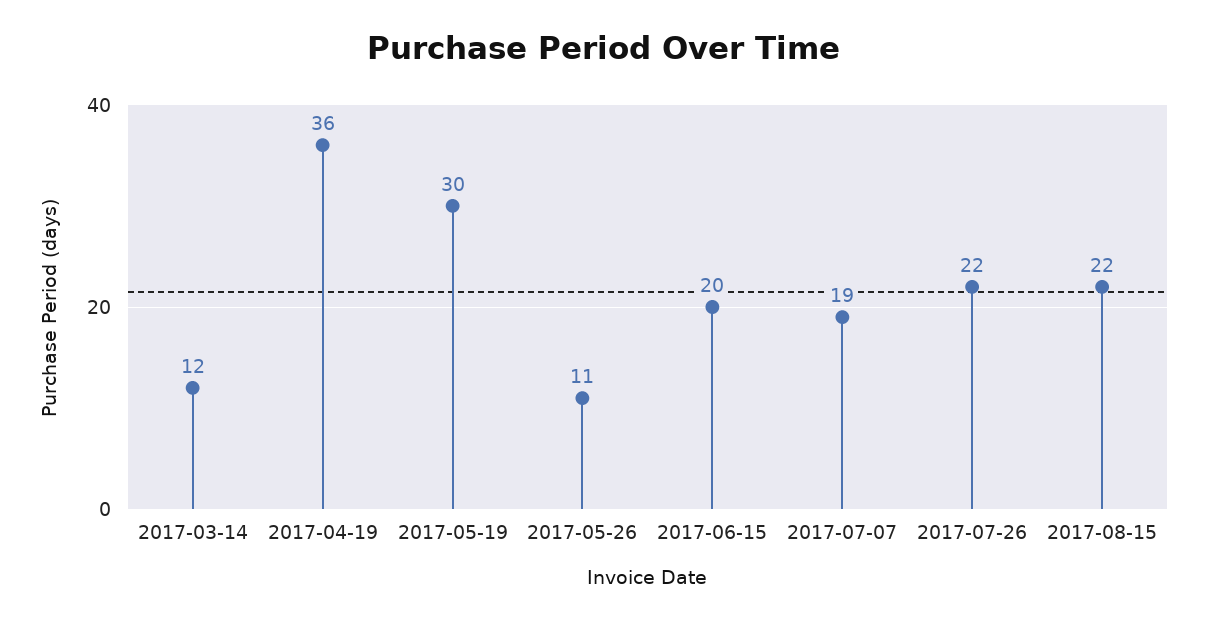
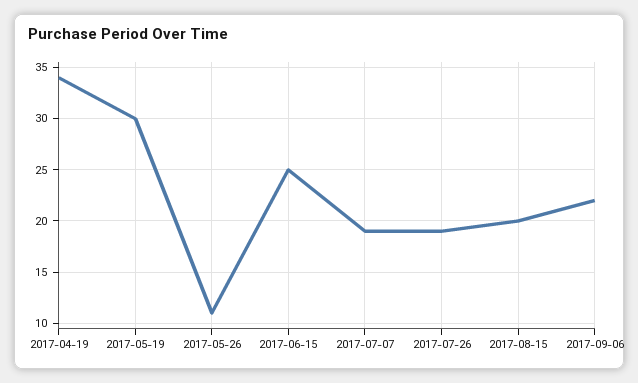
2017-03-14: 12 -> none
2017-04-19: 36 -> 34
2017-06-15: 20 -> 25
2017-07-26: 22 -> 19
2017-08-15: 22 -> 20
2017-09-06: none -> 22

